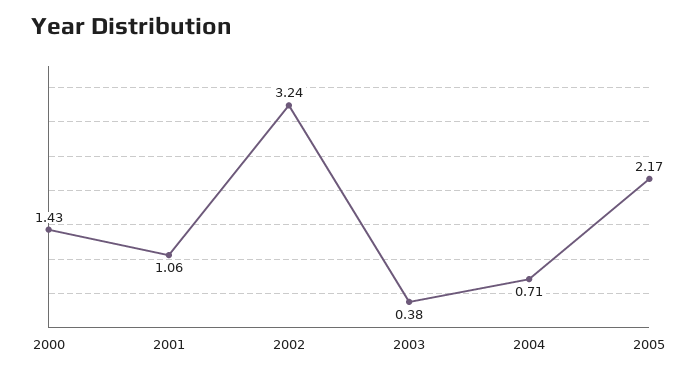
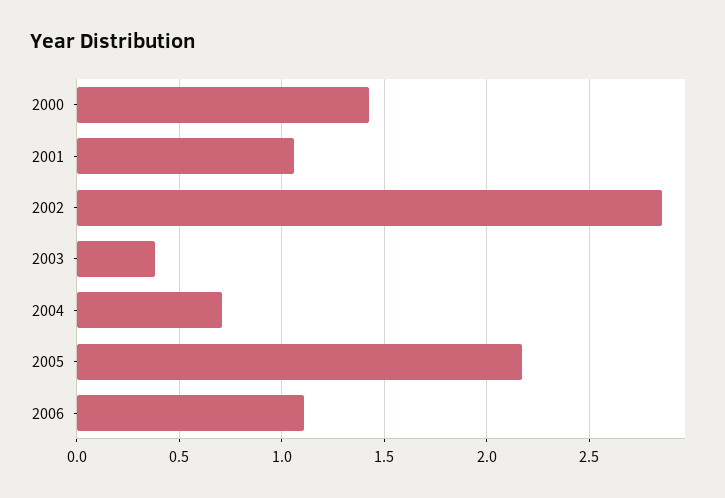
2002: 3.24 -> 2.85
2006: none -> 1.1

